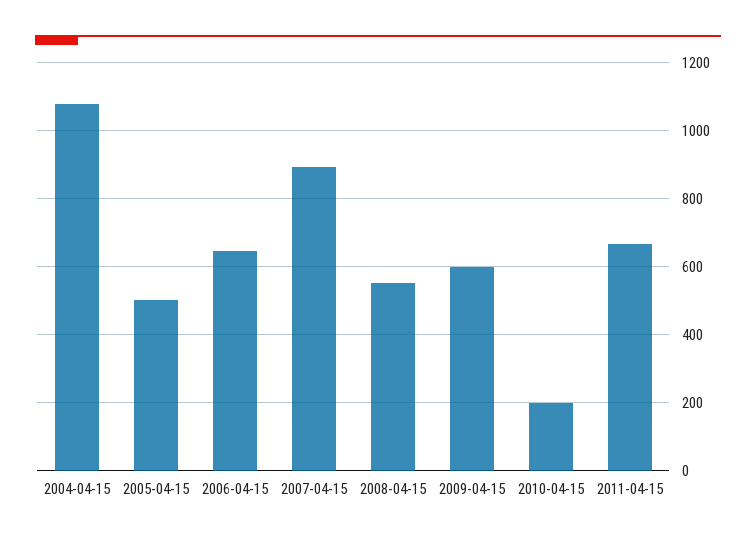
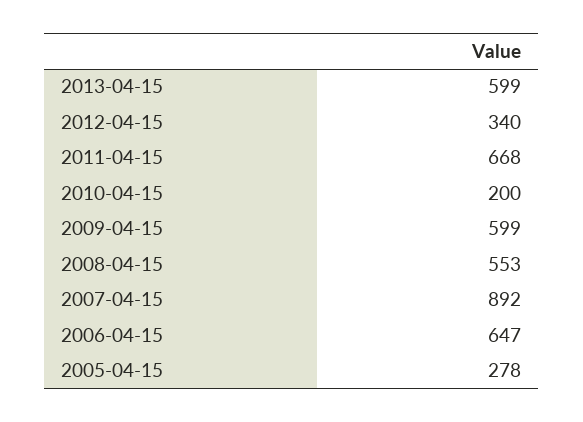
2004-04-15: 1080 -> none
2005-04-15: 500 -> 278
2013-04-15: none -> 599
2012-04-15: none -> 340

